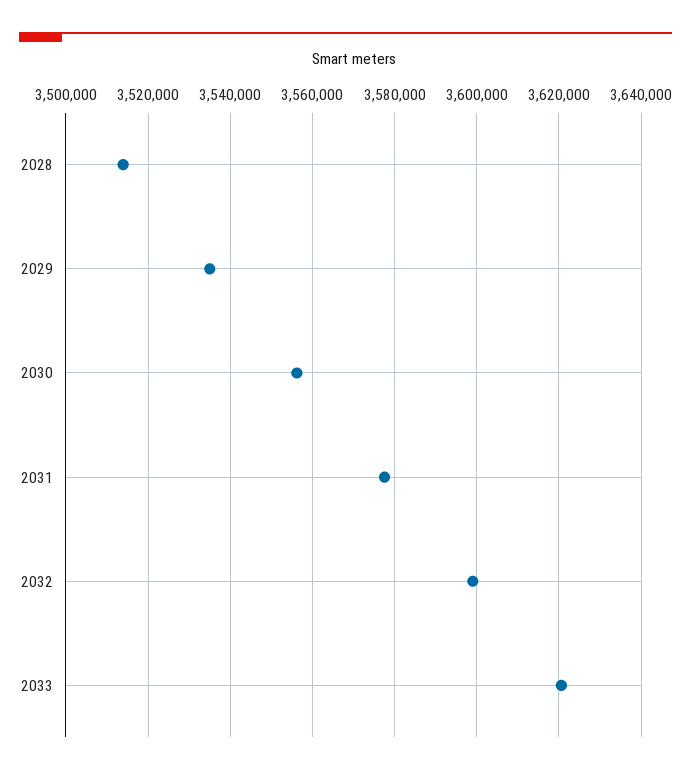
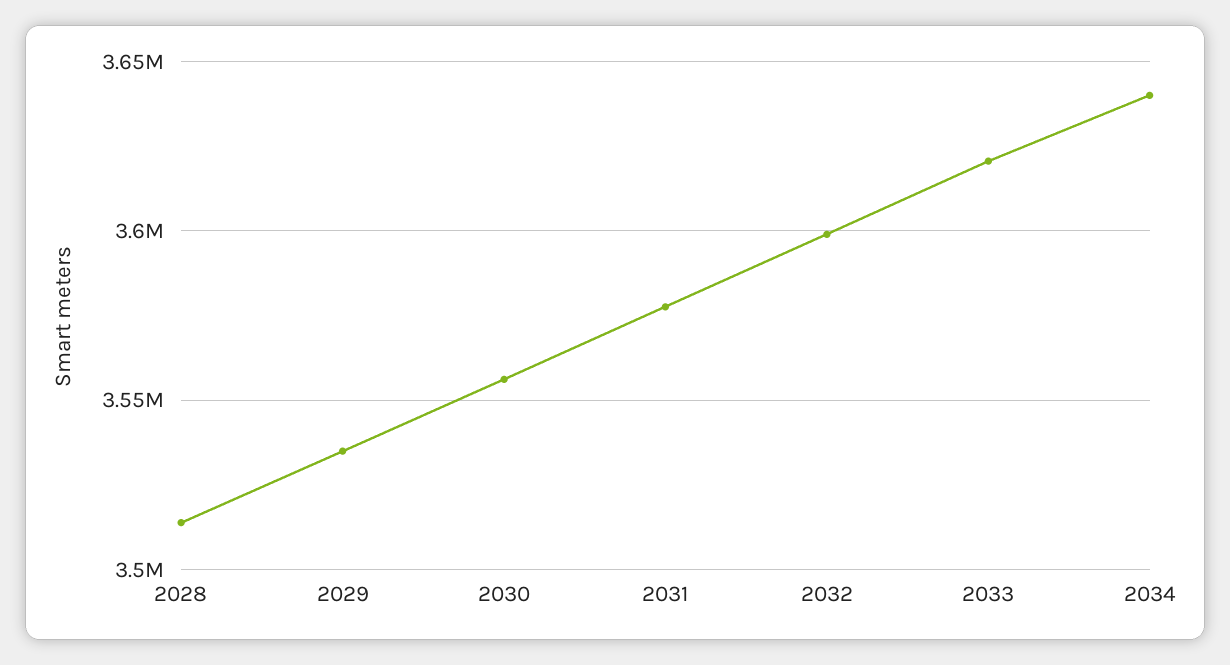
2034: none -> 3640000

